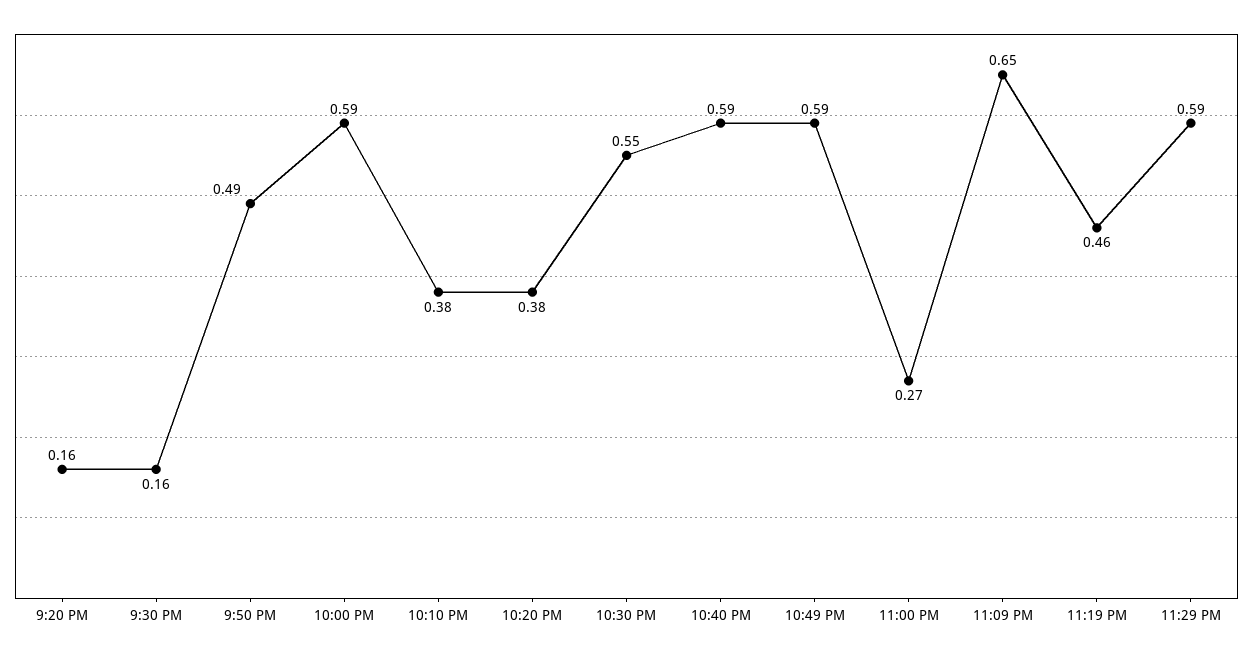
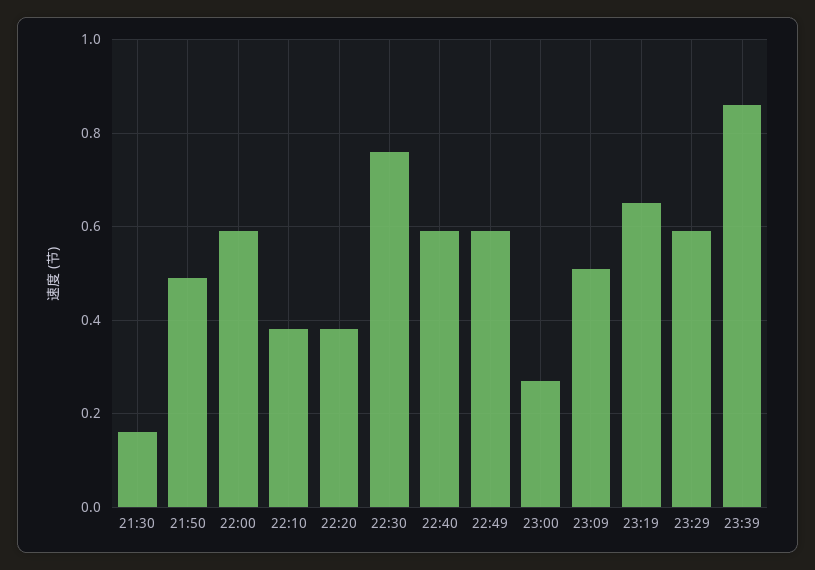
9:20 PM: 0.16 -> none
10:30 PM: 0.55 -> 0.75
11:09 PM: 0.65 -> 0.5
11:19 PM: 0.46 -> 0.65
23:39: none -> 0.85

